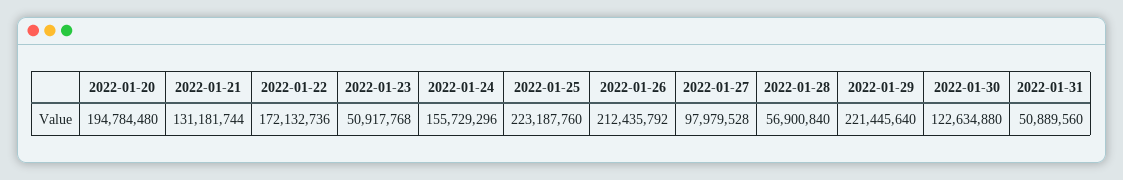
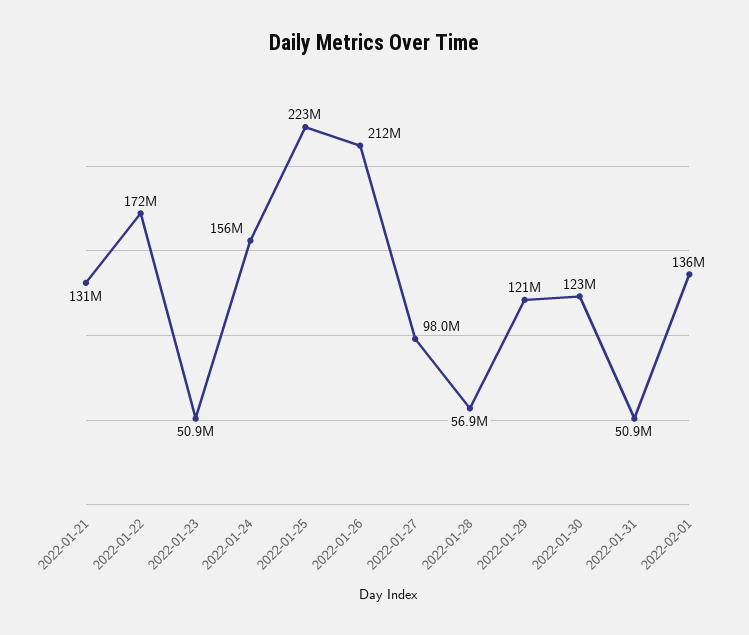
2022-01-20: 194784480 -> none
2022-01-29: 221445640 -> 121000000
2022-02-01: none -> 136000000

